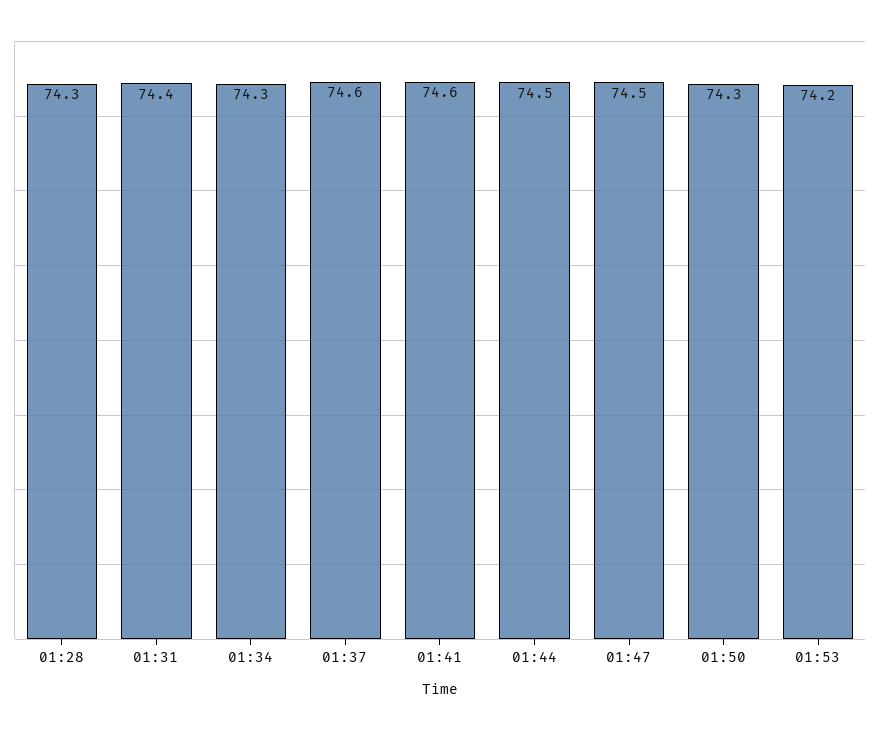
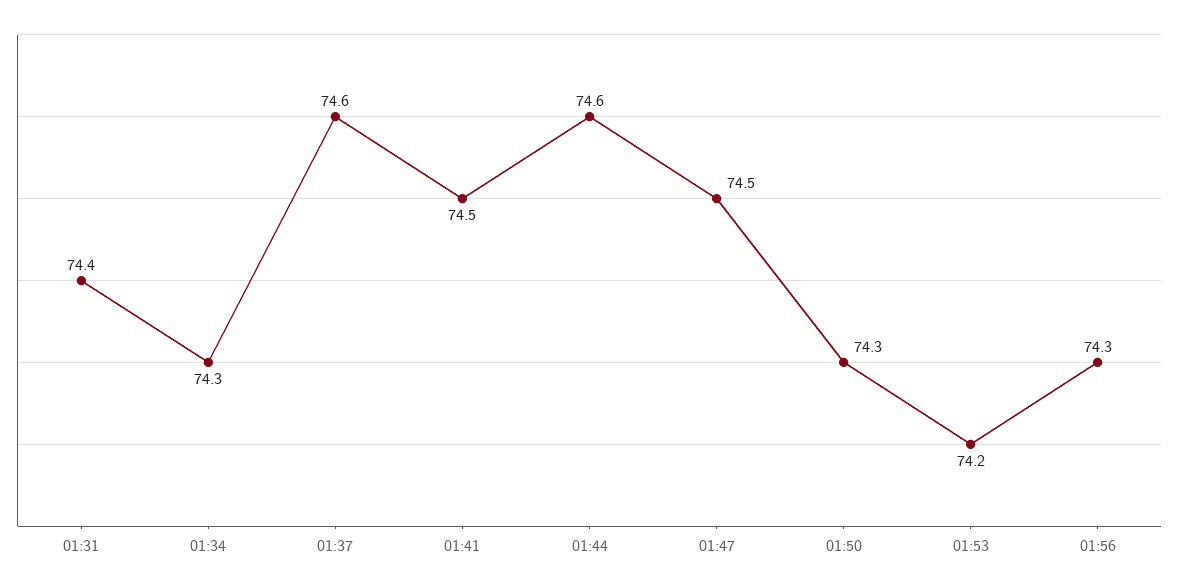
01:28: 74.3 -> none
01:41: 74.6 -> 74.5
01:44: 74.5 -> 74.6
01:56: none -> 74.3

